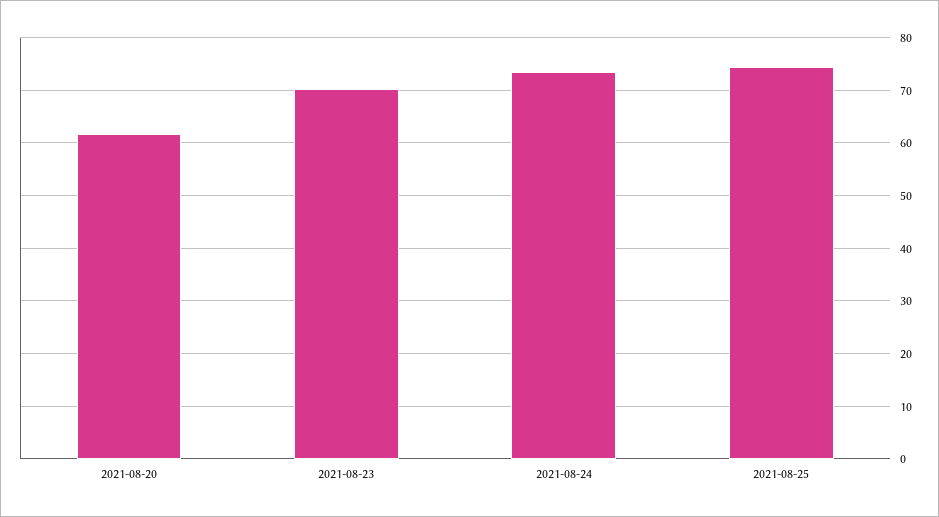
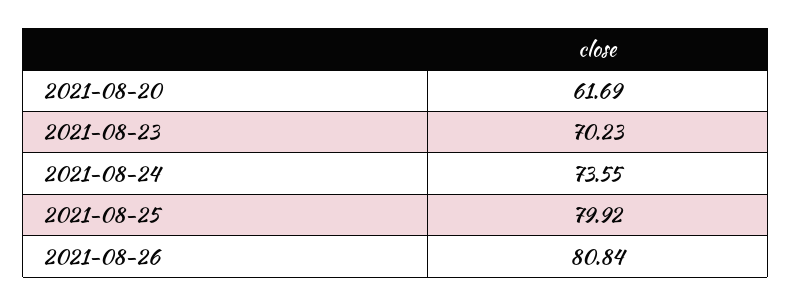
2021-08-25: 74 -> 79.92
2021-08-26: none -> 80.84

